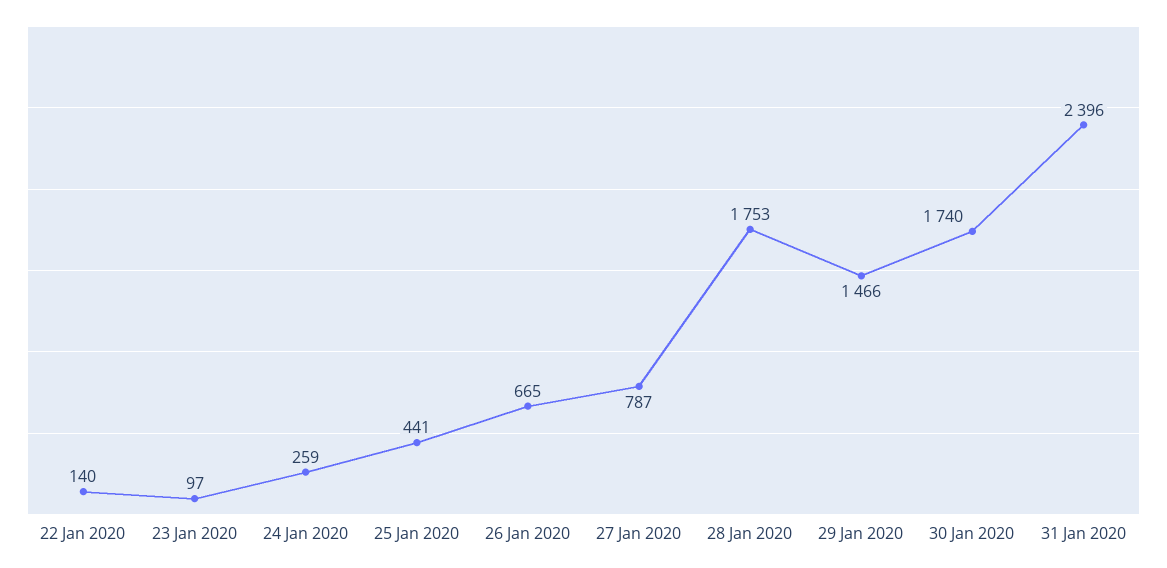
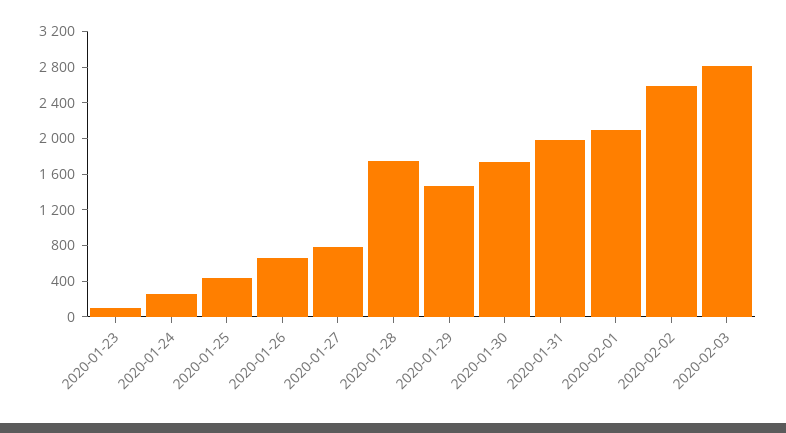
22 Jan 2020: 140 -> none
31 Jan 2020: 2396 -> 2000
2020-02-01: none -> 2100
2020-02-02: none -> 2600
2020-02-03: none -> 2800

